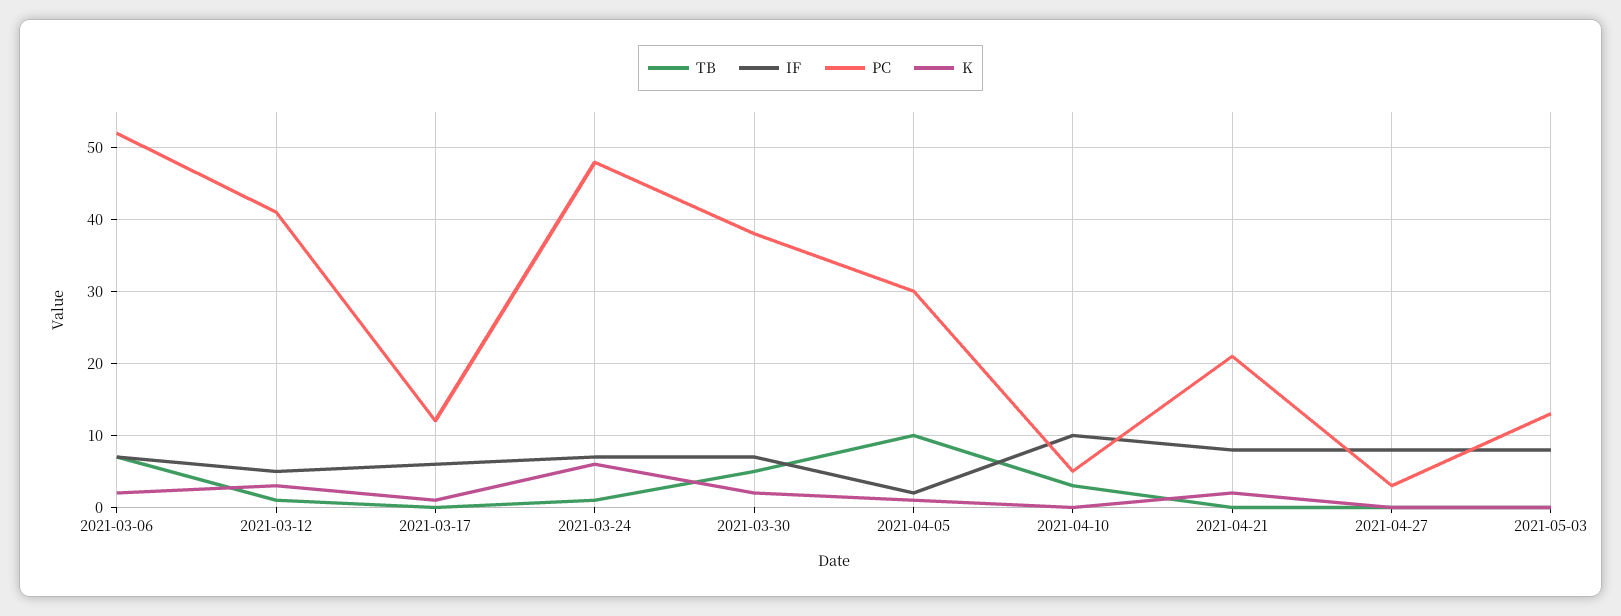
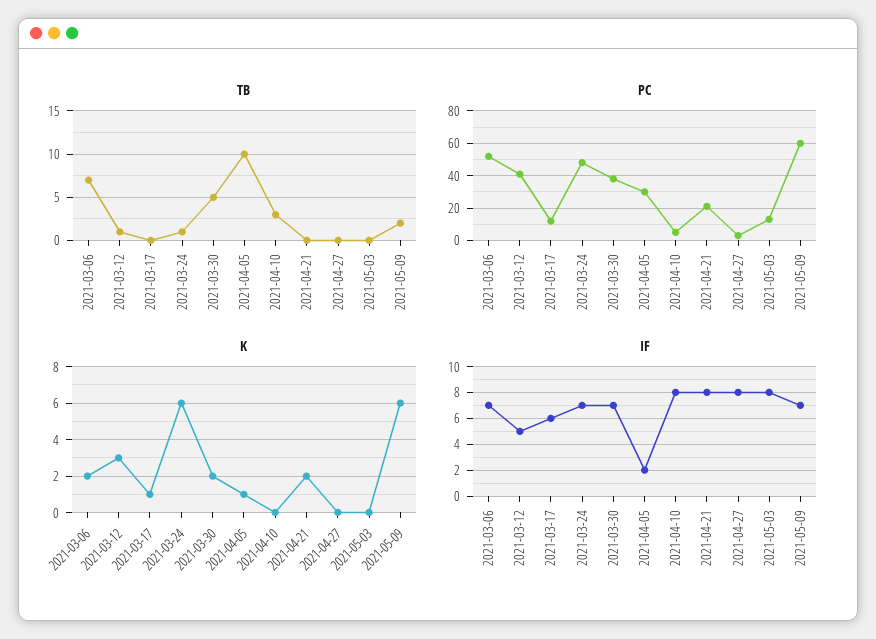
IF, 2021-04-10: 10 -> 8
TB, 2021-05-09: none -> 2
PC, 2021-05-09: none -> 60
K, 2021-05-09: none -> 6
IF, 2021-05-09: none -> 7

